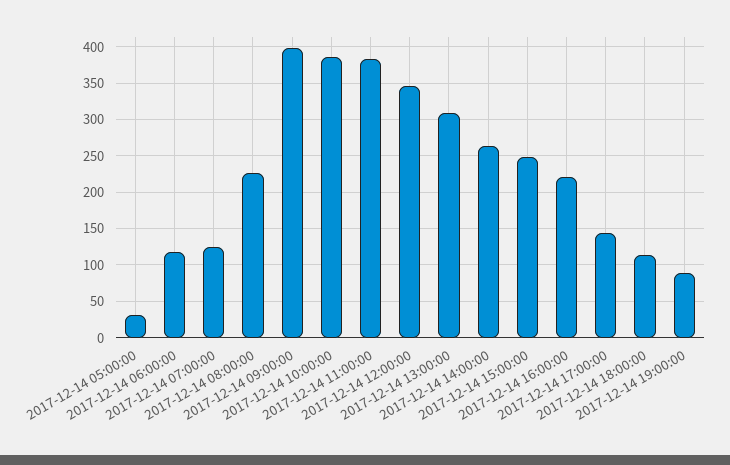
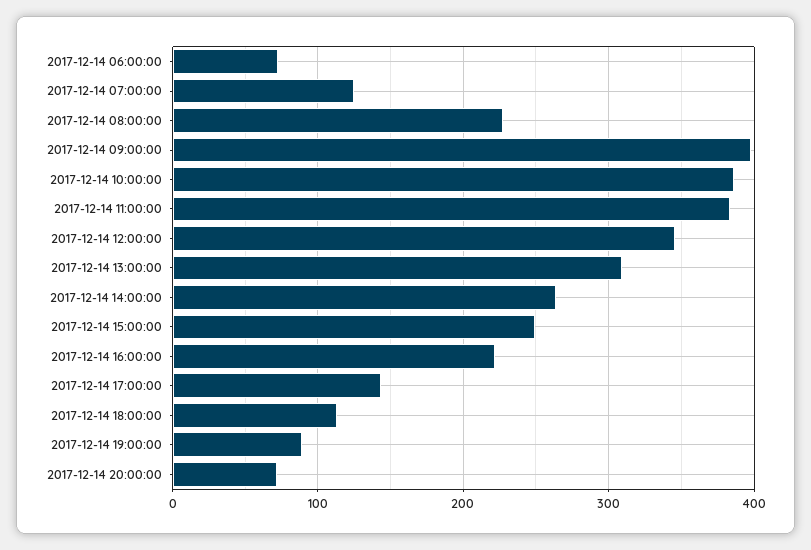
2017-12-14 05:00:00: 30 -> none
2017-12-14 06:00:00: 120 -> 70
2017-12-14 20:00:00: none -> 70

